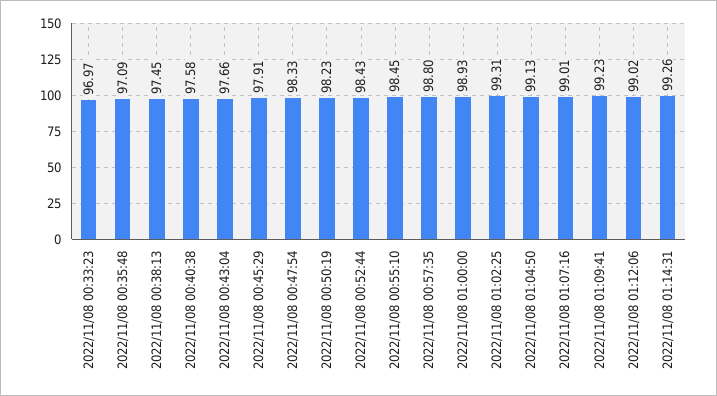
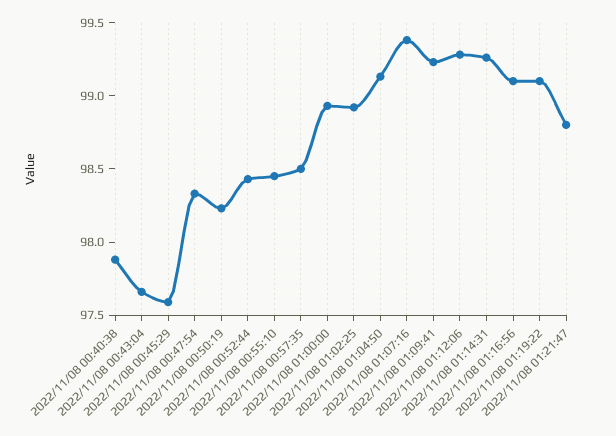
2022/11/08 00:33:23: 96.97 -> none
2022/11/08 00:35:48: 97.09 -> none
2022/11/08 00:38:13: 97.45 -> none
2022/11/08 00:40:38: 97.58 -> 97.9
2022/11/08 00:45:29: 97.91 -> 97.6
2022/11/08 00:57:35: 98.8 -> 98.5
2022/11/08 01:02:25: 99.31 -> 98.9
2022/11/08 01:07:16: 99.01 -> 99.4
2022/11/08 01:12:06: 99.02 -> 99.3
2022/11/08 01:16:56: none -> 99.1
2022/11/08 01:19:22: none -> 99.1
2022/11/08 01:21:47: none -> 98.8

